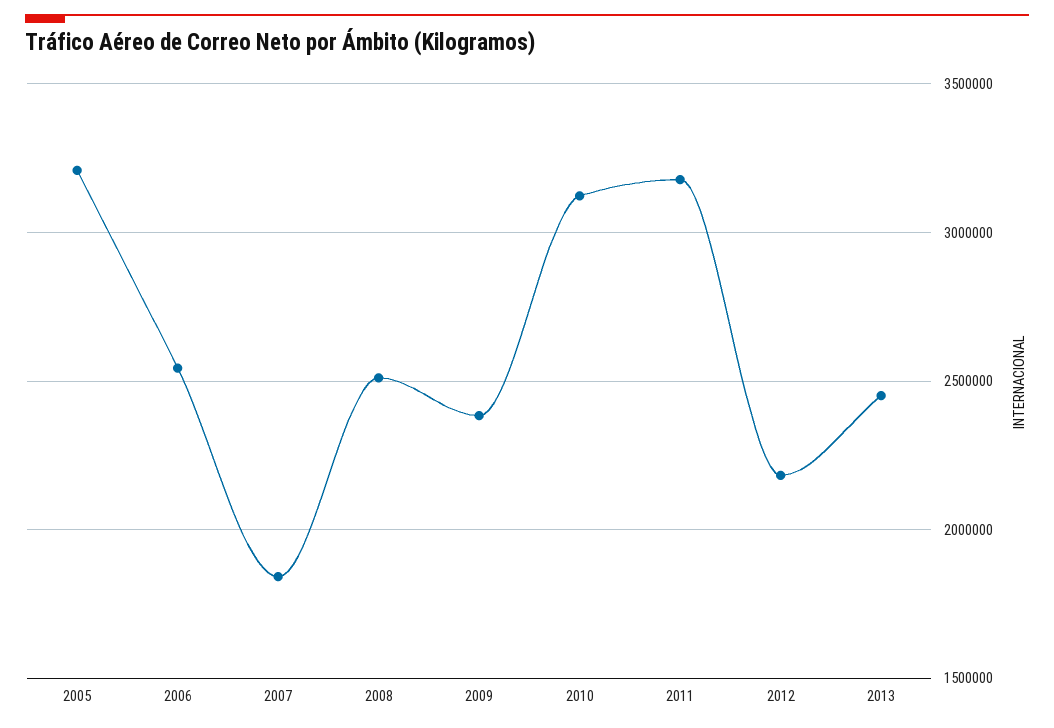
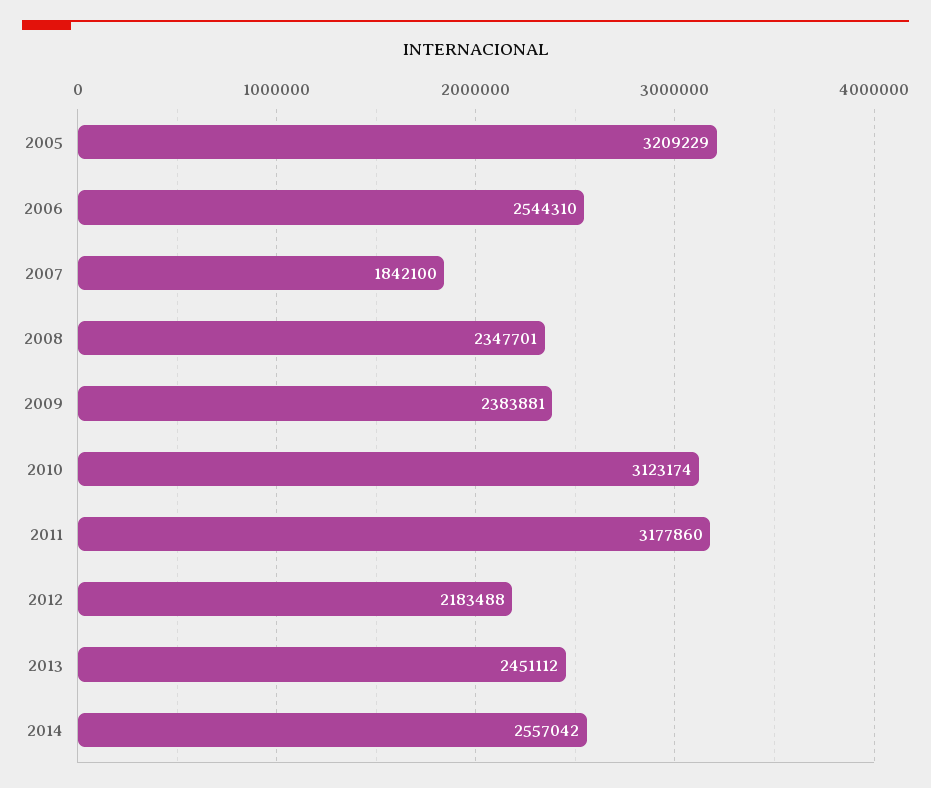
2008: 2500000 -> 2347701
2014: none -> 2557042

